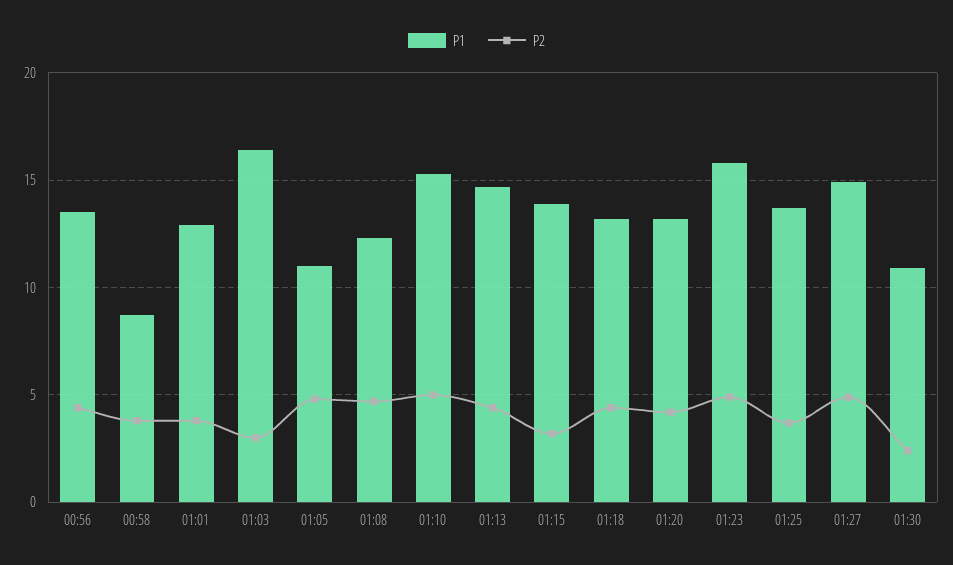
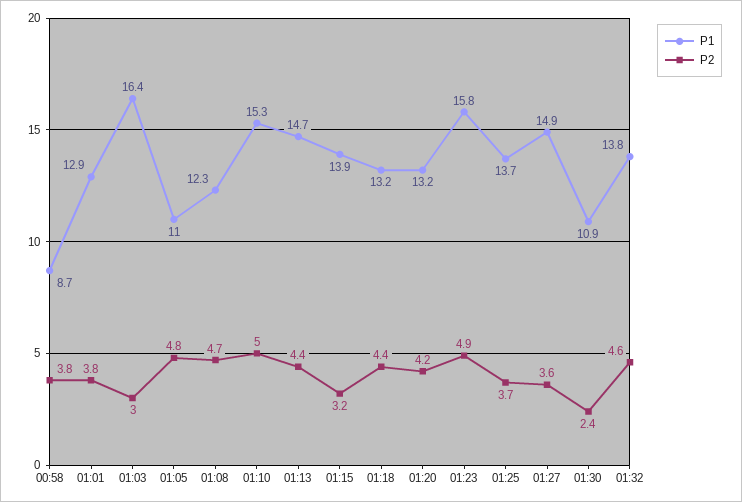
P1, 00:56: 13.5 -> none
P2, 00:56: 4.5 -> none
P2, 01:27: 5 -> 3.6
P1, 01:32: none -> 13.8
P2, 01:32: none -> 4.6

